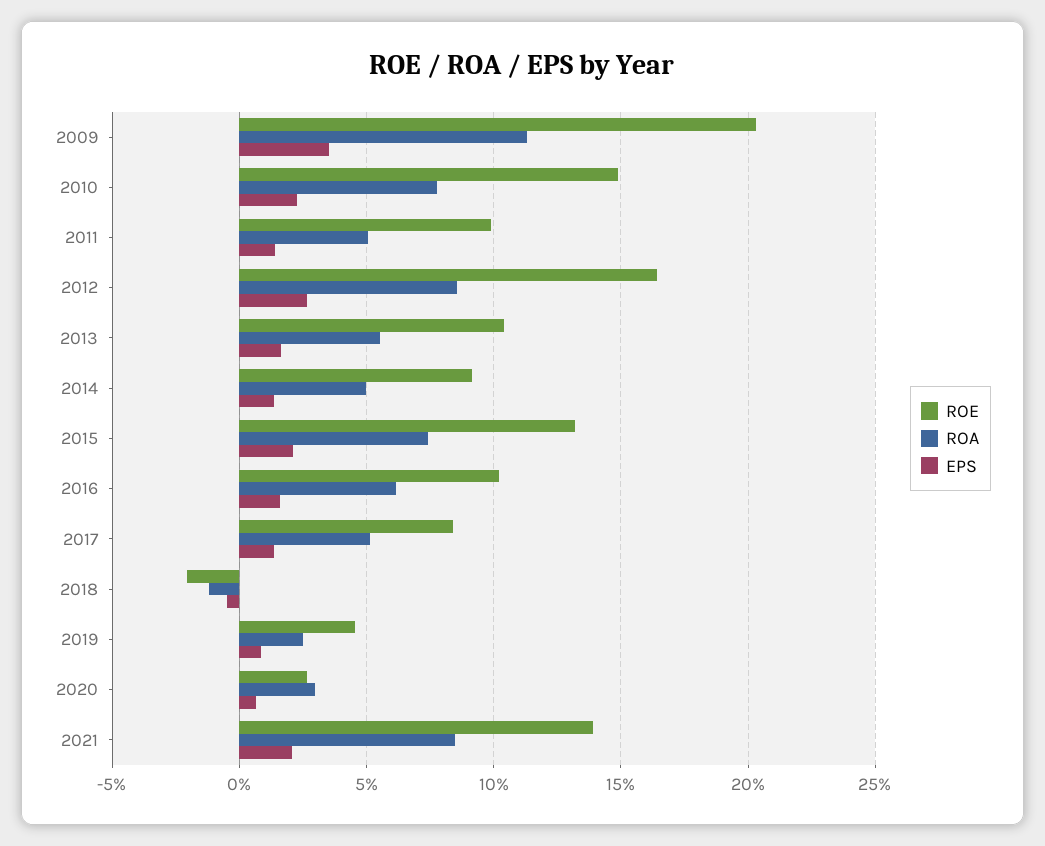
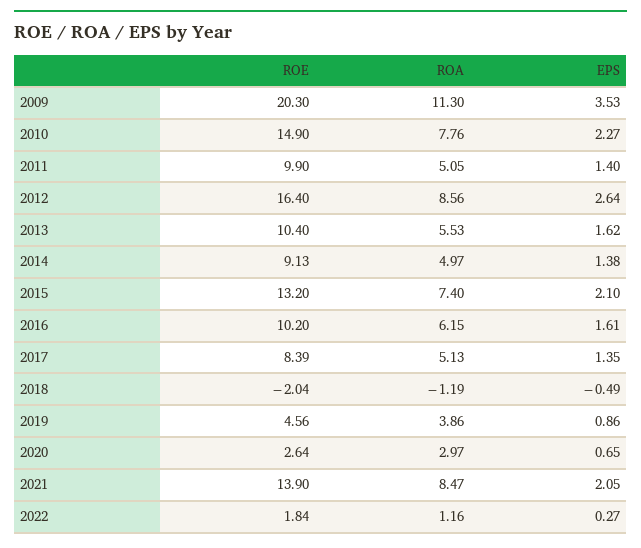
ROA, 2019: 2.5 -> 3.86
ROE, 2022: none -> 1.84
ROA, 2022: none -> 1.16
EPS, 2022: none -> 0.27

